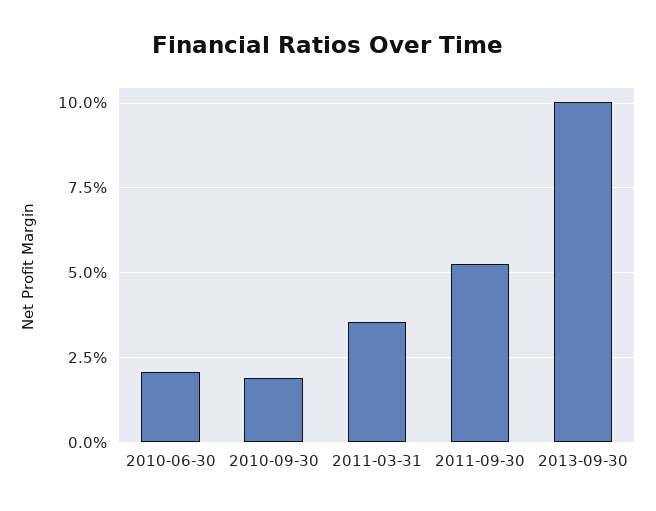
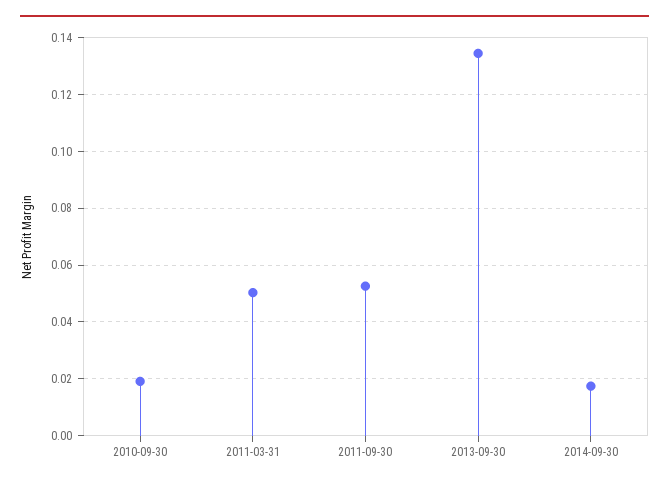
2010-06-30: 0.02 -> none
2011-03-31: 0.035 -> 0.05
2013-09-30: 0.1 -> 0.135
2014-09-30: none -> 0.0175

